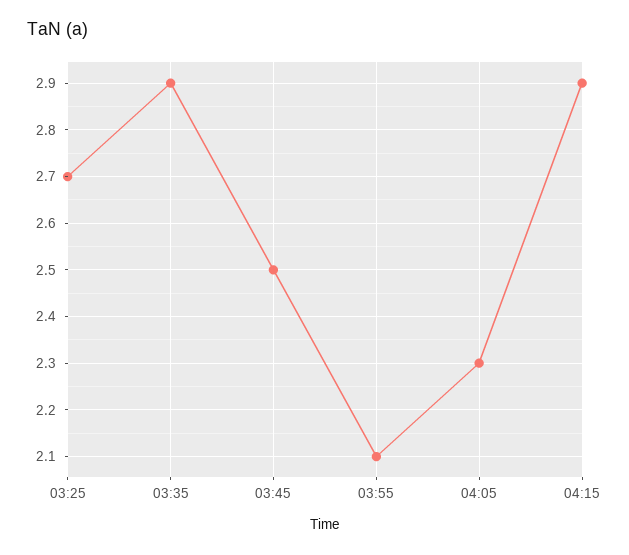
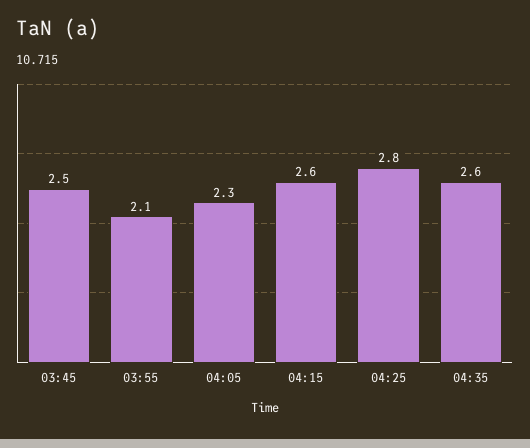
03:25: 2.7 -> none
03:35: 2.9 -> none
04:15: 2.9 -> 2.6
04:25: none -> 2.8
04:35: none -> 2.6

